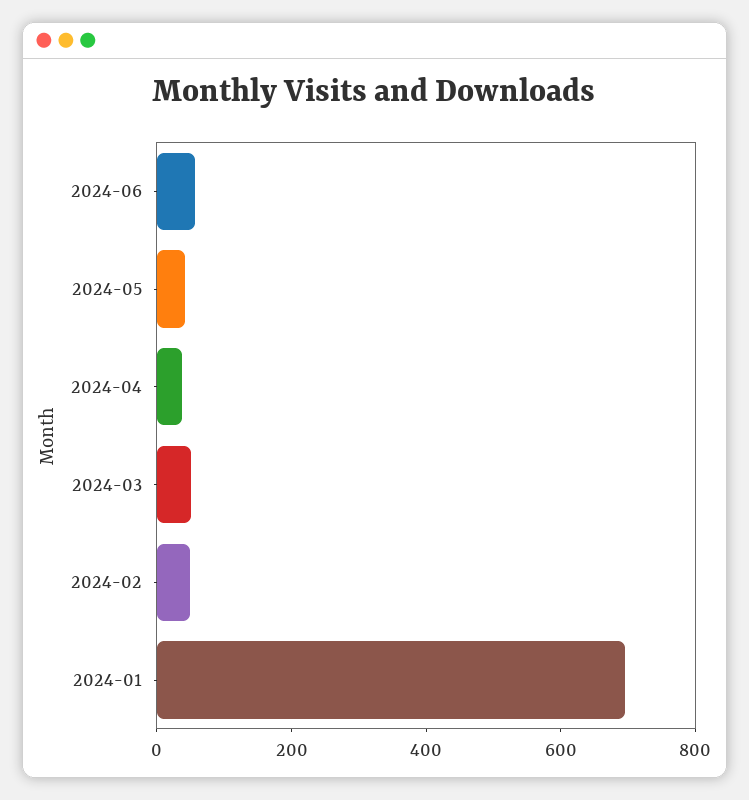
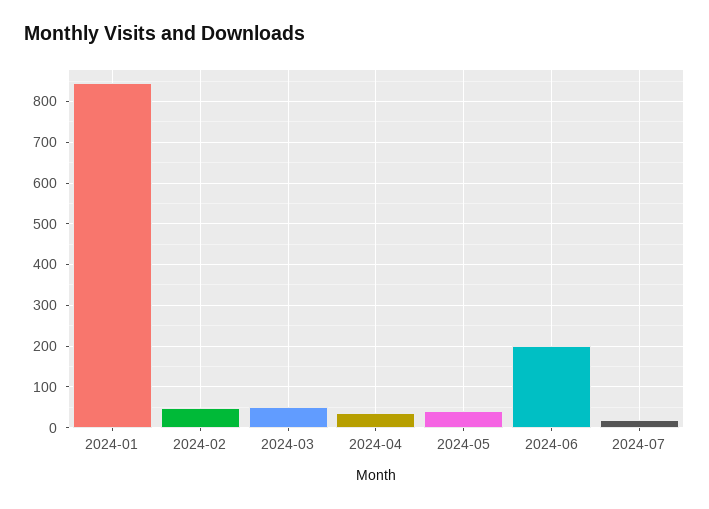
2024-06: 50 -> 200
2024-01: 700 -> 840
2024-07: none -> 20

